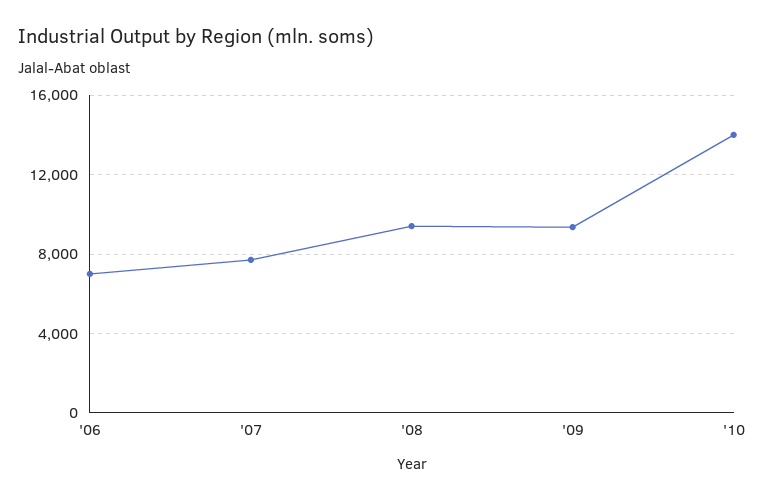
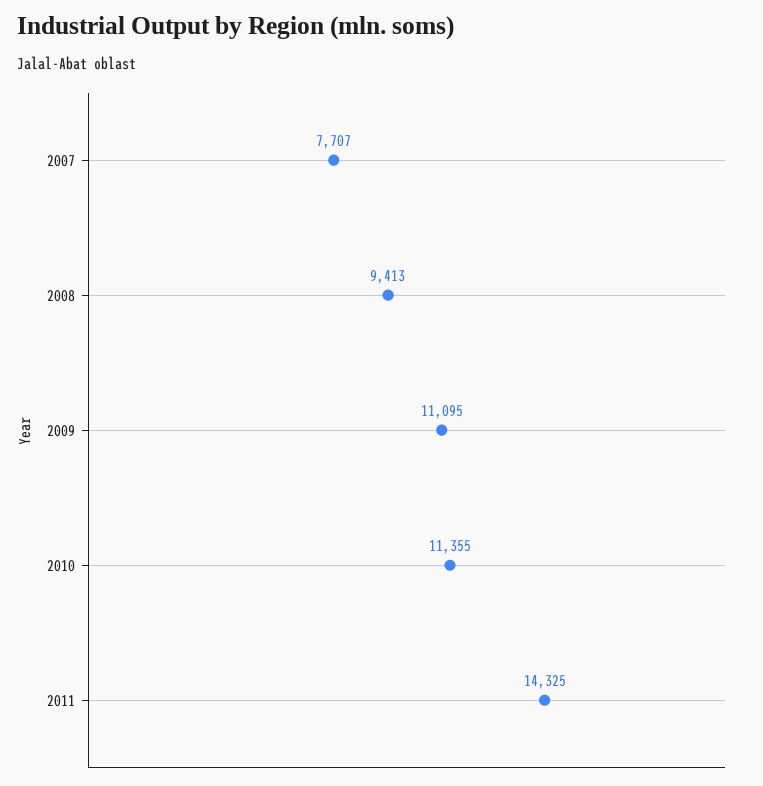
'06: 7000 -> none
'09: 9500 -> 11095
'10: 14000 -> 11355
2011: none -> 14325

